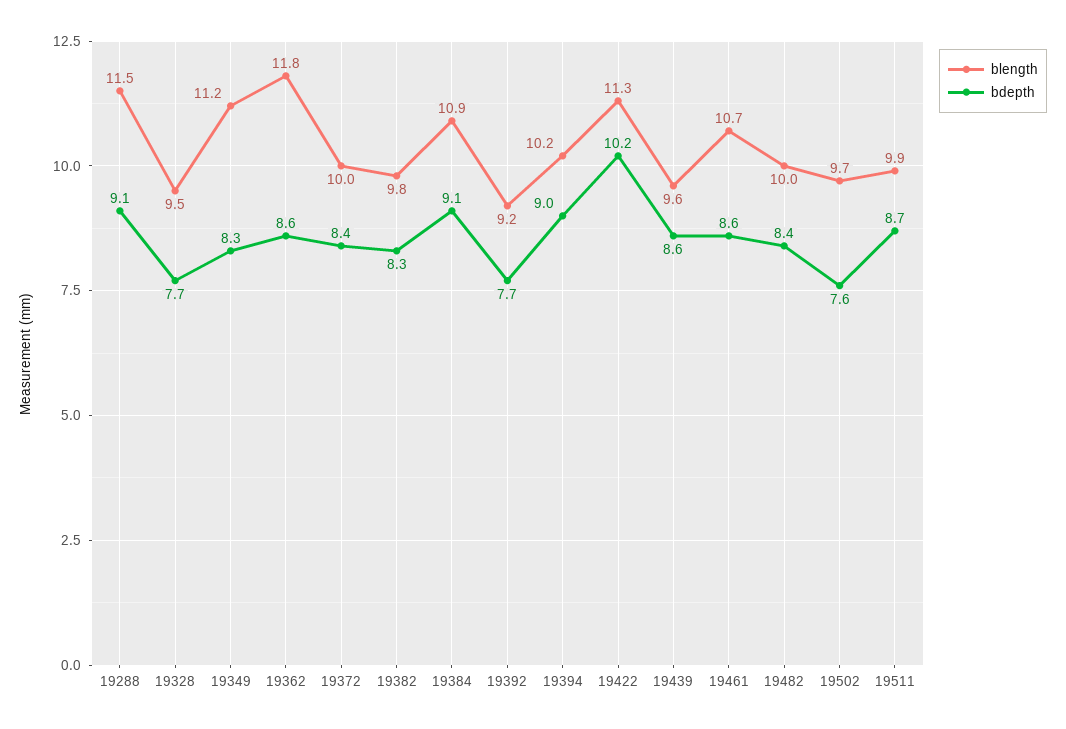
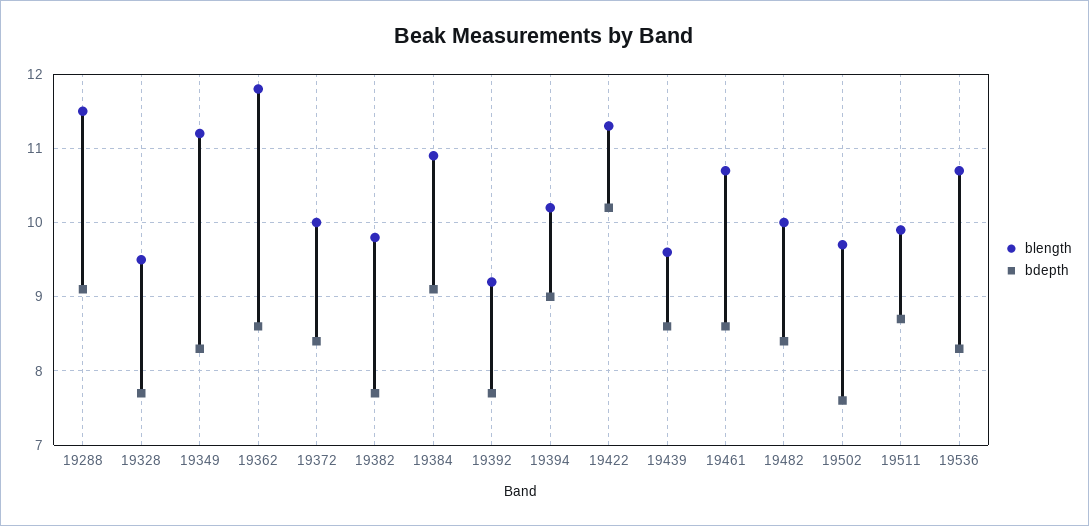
bdepth, 19382: 8.3 -> 7.7
blength, 19536: none -> 10.7
bdepth, 19536: none -> 8.3

